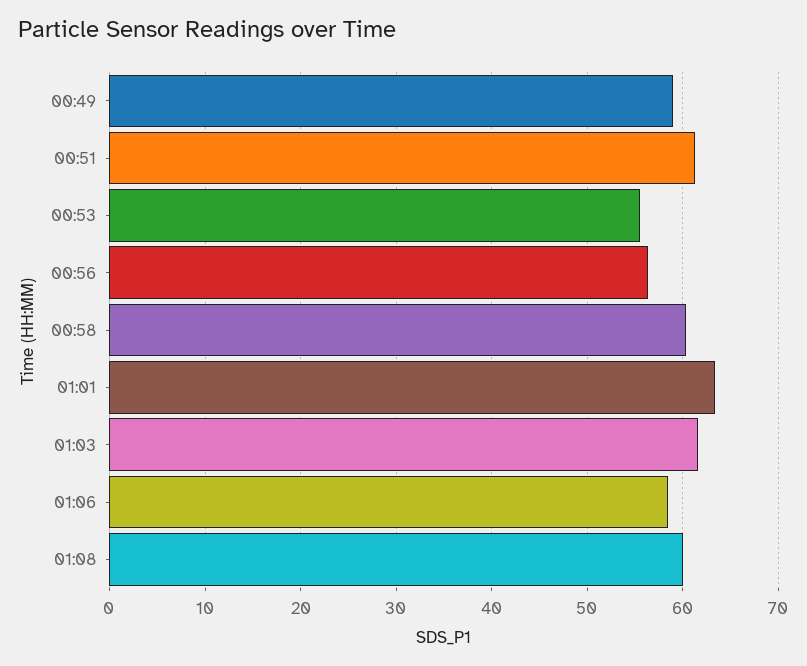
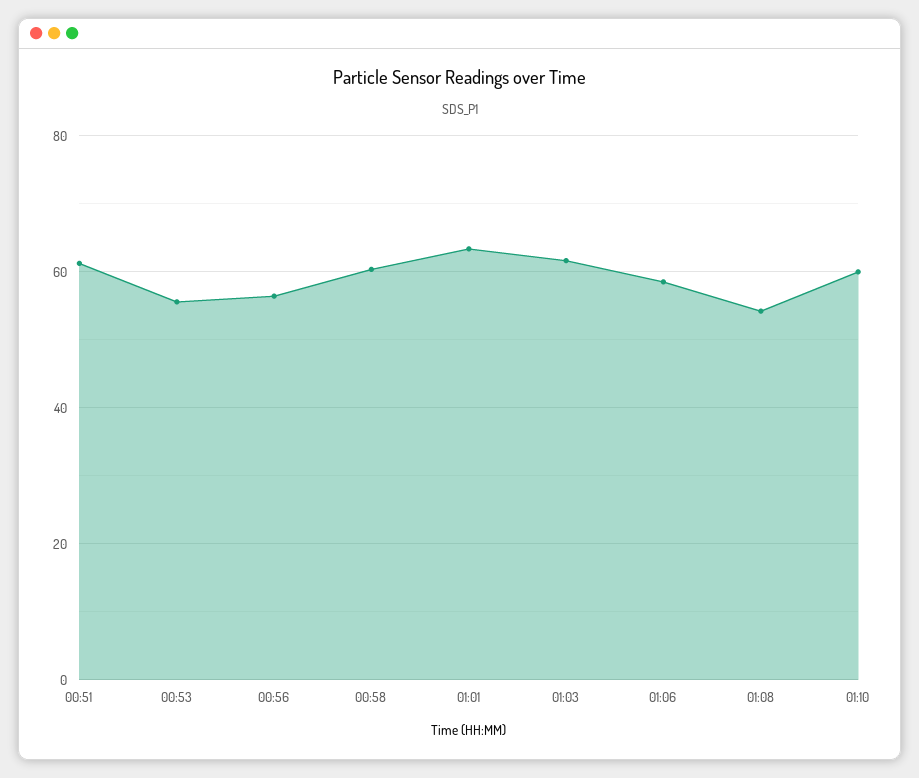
00:49: 59 -> none
01:08: 60 -> 54
01:10: none -> 60

